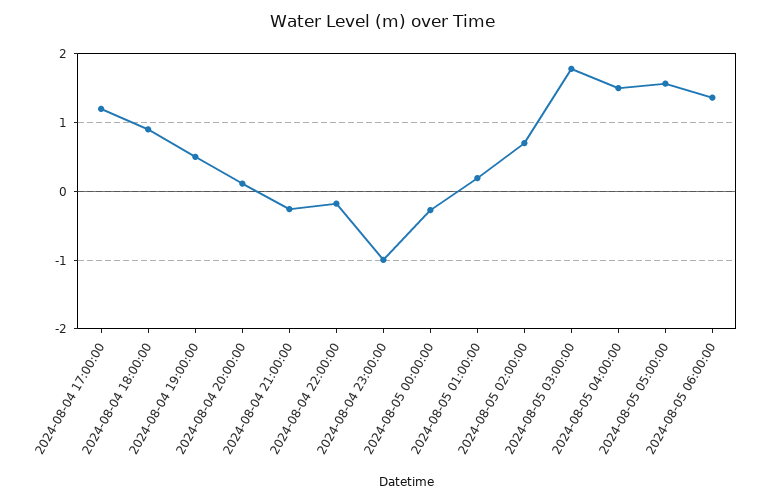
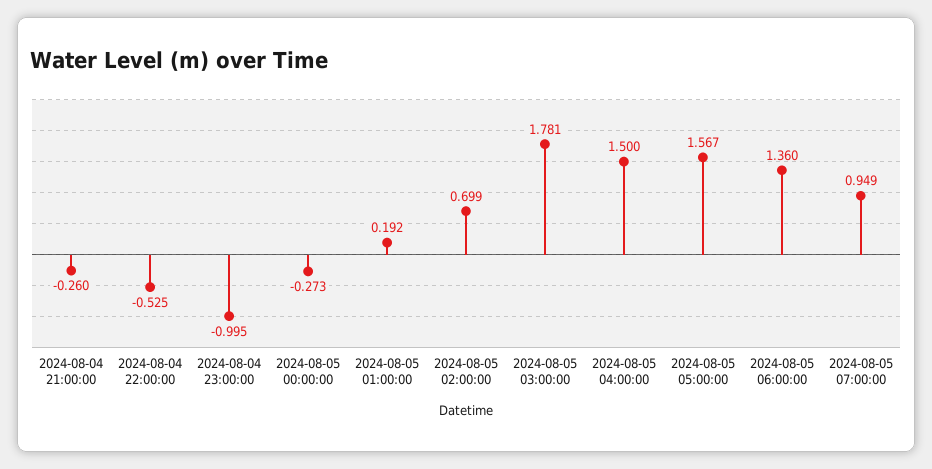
2024-08-04 17:00:00: 1.2 -> none
2024-08-04 18:00:00: 0.9 -> none
2024-08-04 19:00:00: 0.5 -> none
2024-08-04 20:00:00: 0.1 -> none
2024-08-04 22:00:00: -0.2 -> -0.525
2024-08-05 07:00:00: none -> 0.949

